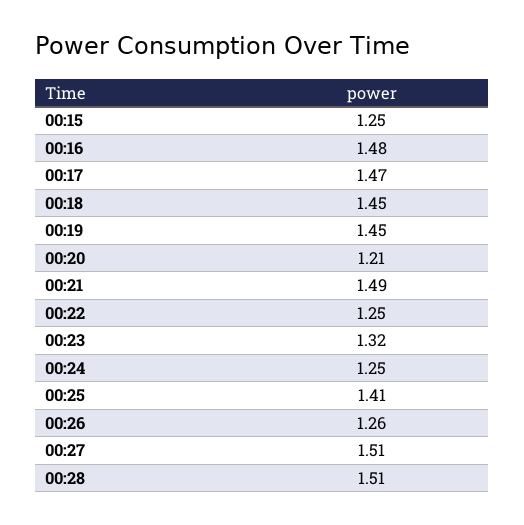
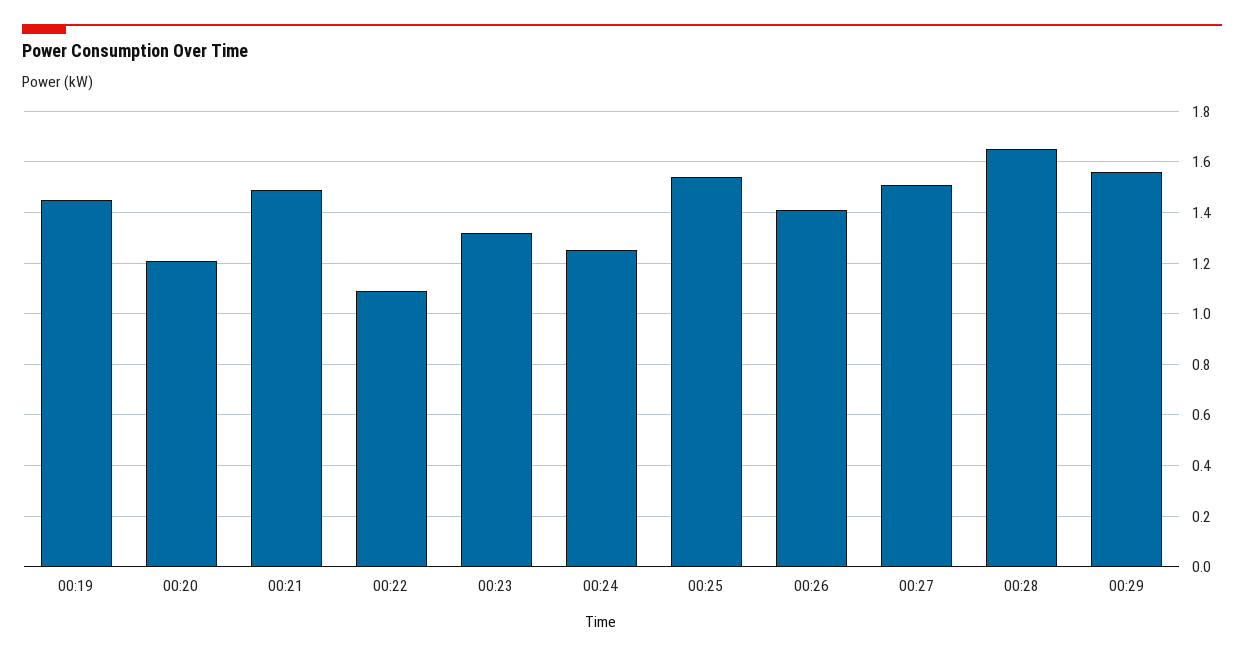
00:15: 1.25 -> none
00:16: 1.48 -> none
00:17: 1.47 -> none
00:18: 1.45 -> none
00:22: 1.25 -> 1.1
00:25: 1.41 -> 1.55
00:26: 1.26 -> 1.4
00:28: 1.51 -> 1.65
00:29: none -> 1.55

